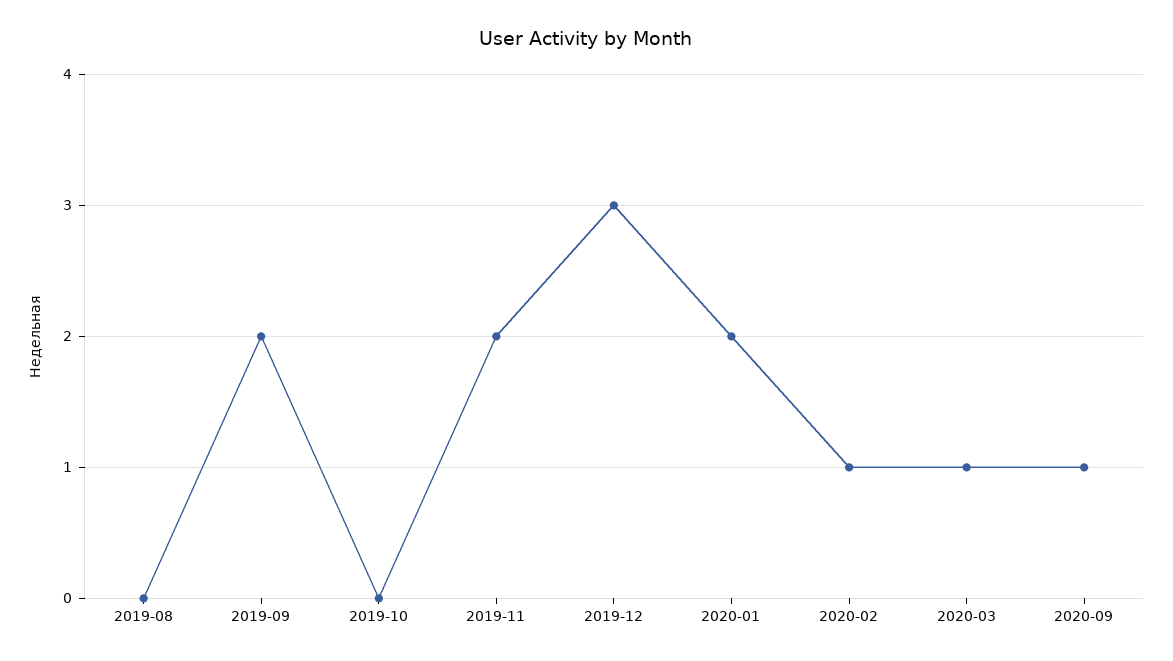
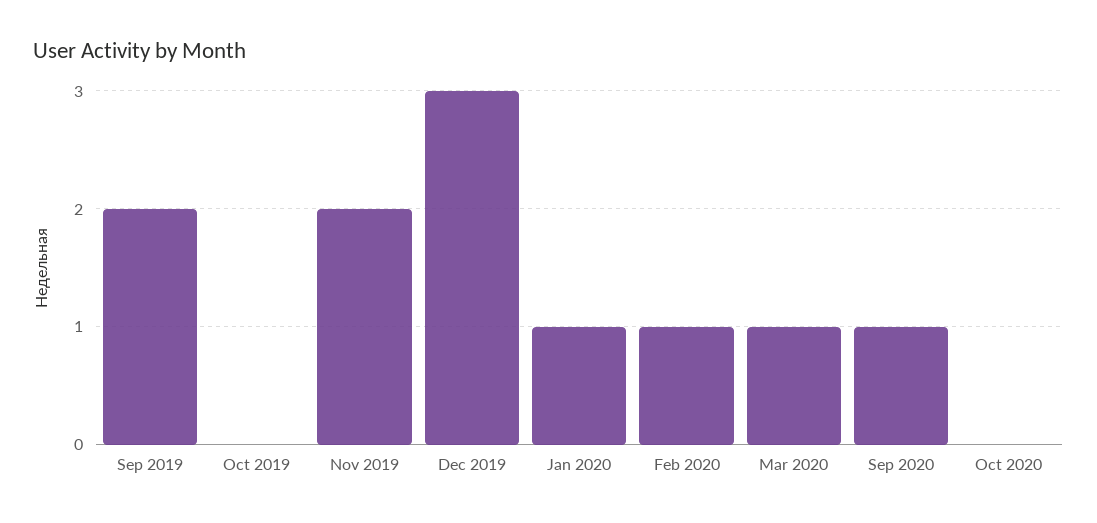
2019-08: 0 -> none
2020-01: 2 -> 1
Oct 2020: none -> 0

